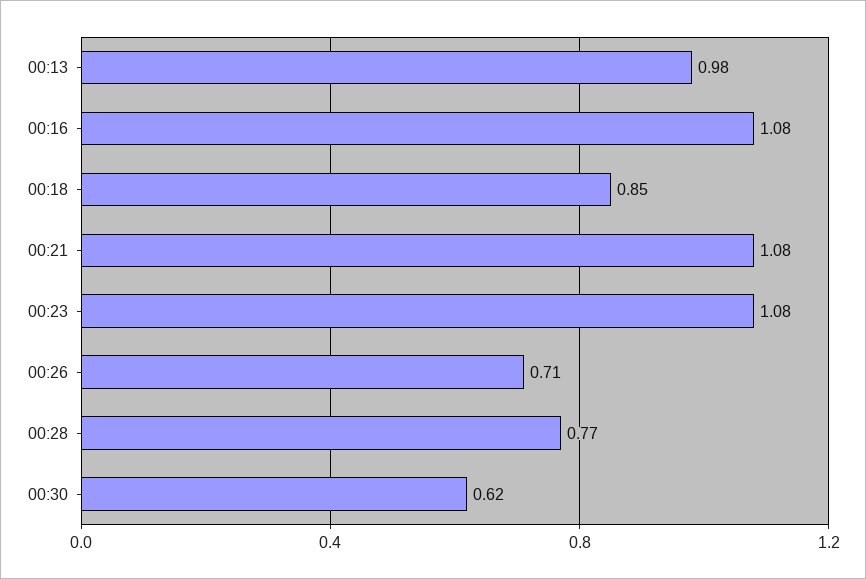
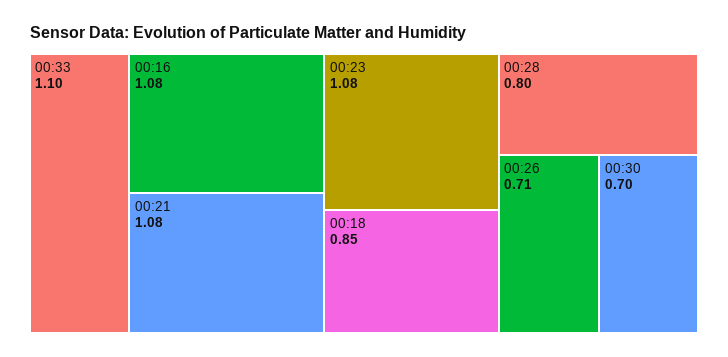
00:13: 0.98 -> none
00:28: 0.77 -> 0.8
00:30: 0.62 -> 0.7
00:33: none -> 1.1

